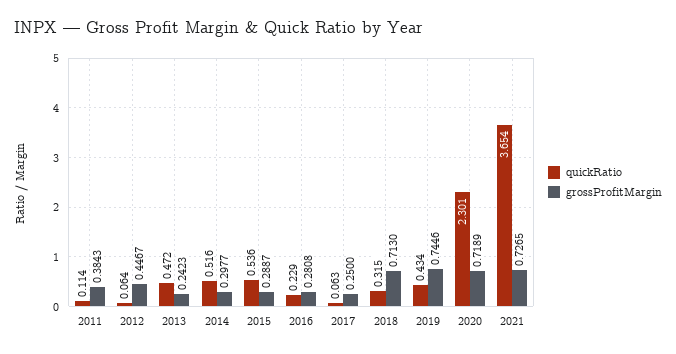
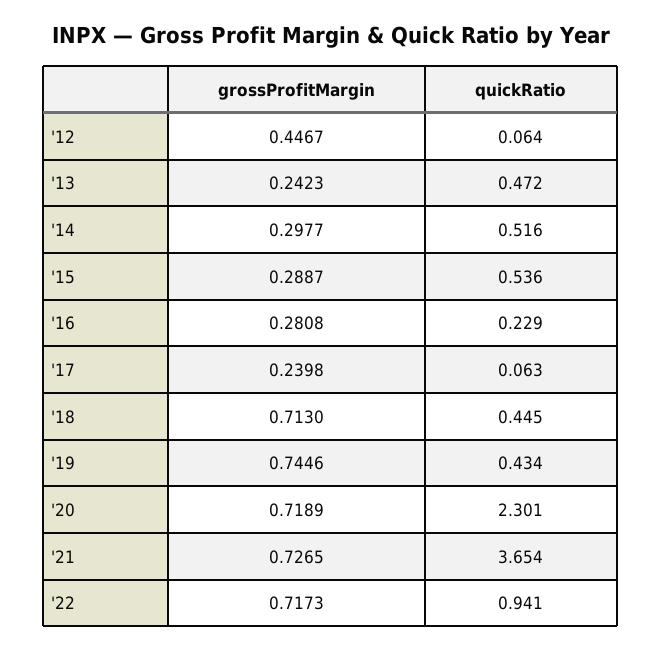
quickRatio, 2011: 0.114 -> none
grossProfitMargin, 2011: 0.3843 -> none
grossProfitMargin, 2017: 0.25 -> 0.2398
quickRatio, 2018: 0.315 -> 0.445
grossProfitMargin, '22: none -> 0.7173
quickRatio, '22: none -> 0.941

